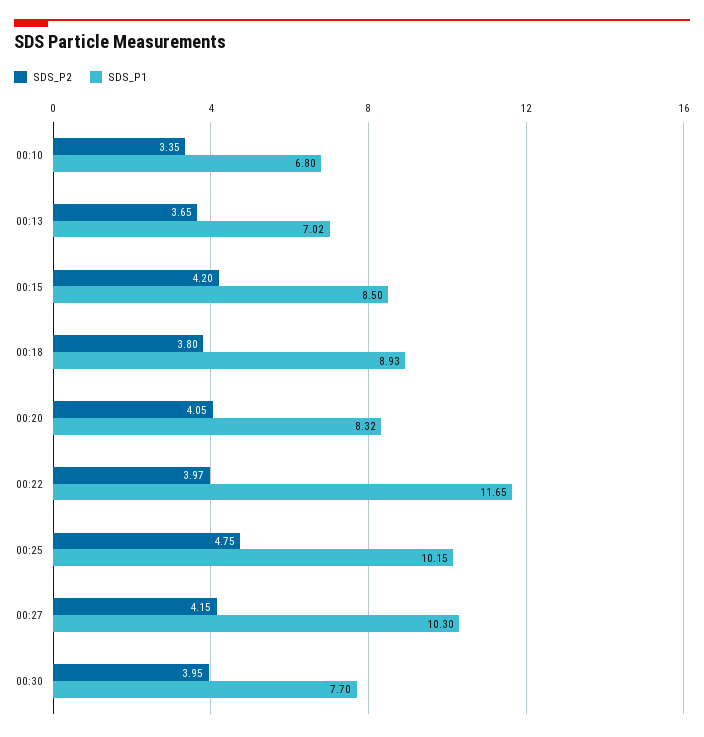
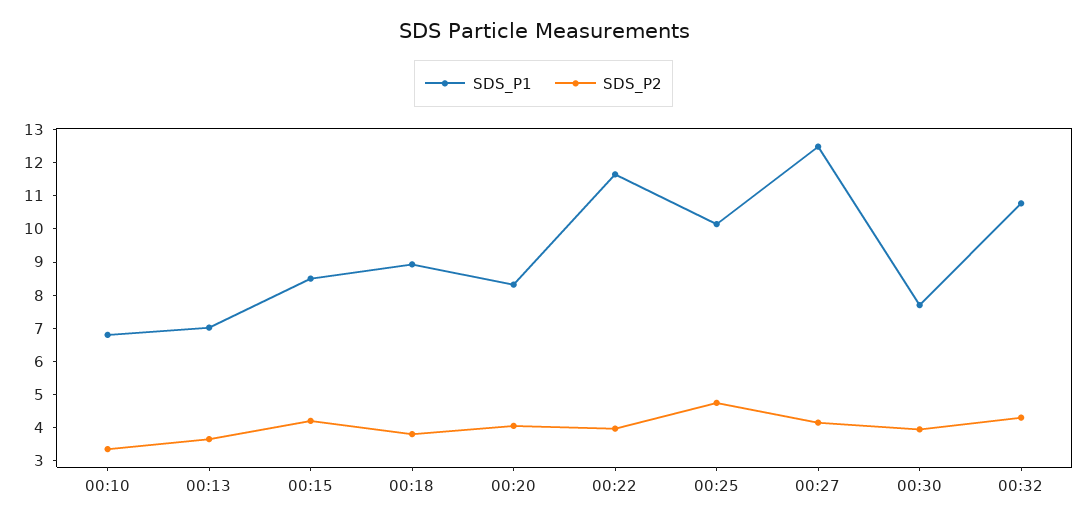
SDS_P1, 00:27: 10.3 -> 12.5
SDS_P1, 00:32: none -> 10.75
SDS_P2, 00:32: none -> 4.25

